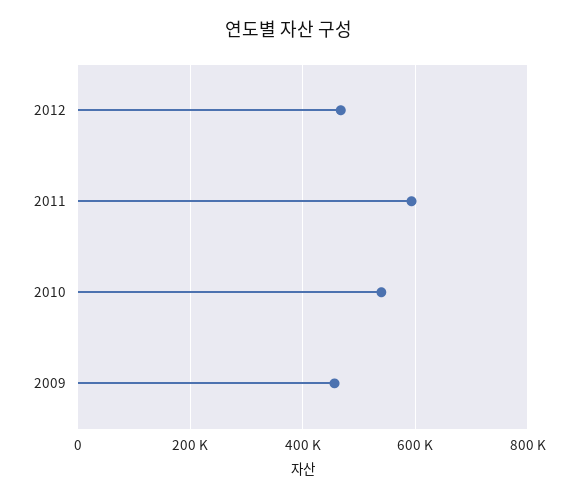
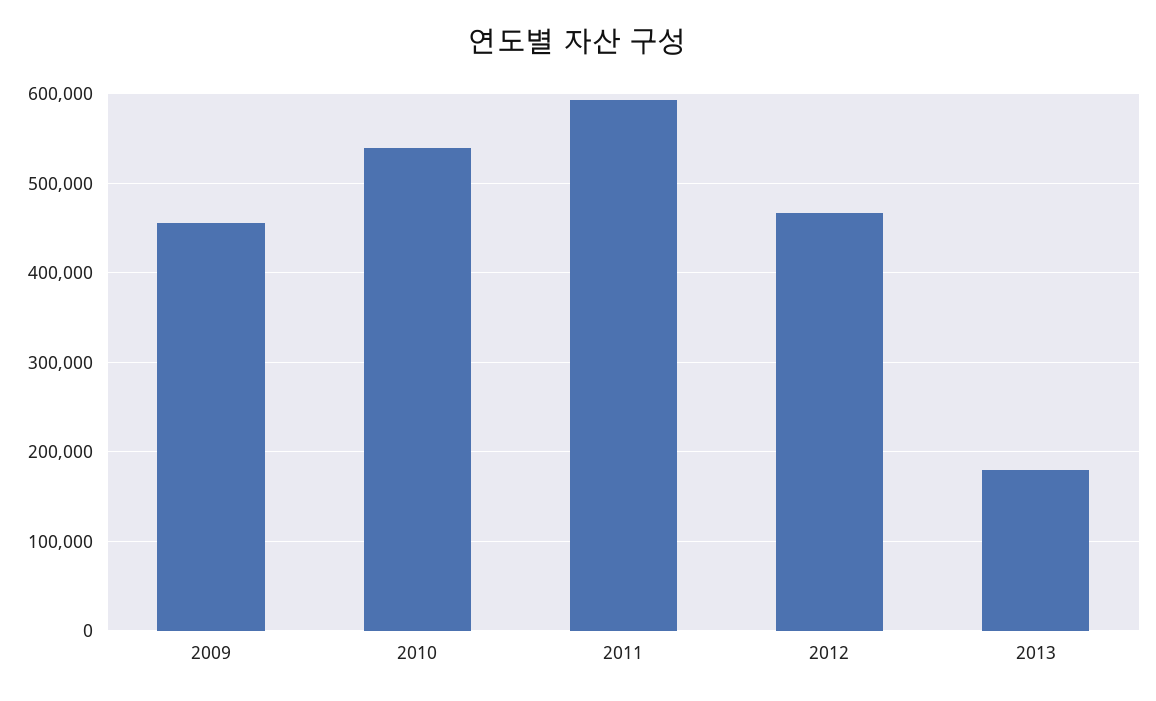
2013: none -> 180000

